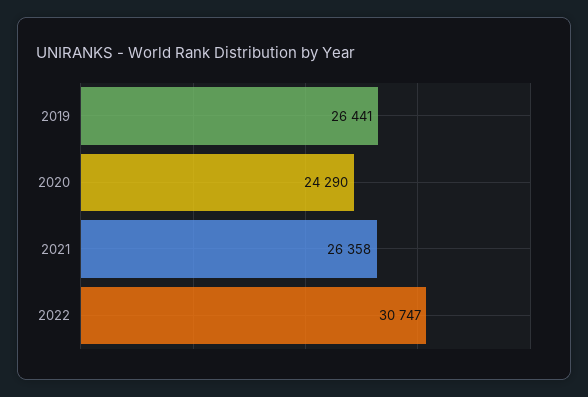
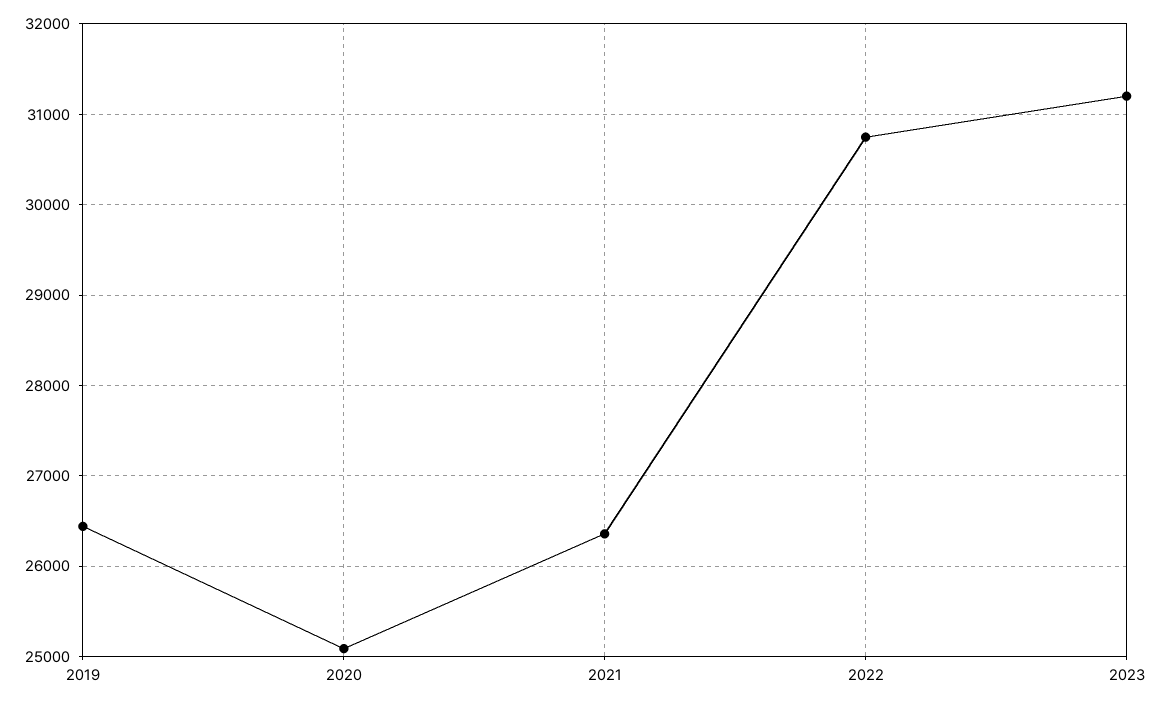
2020: 24290 -> 25100
2023: none -> 31200

